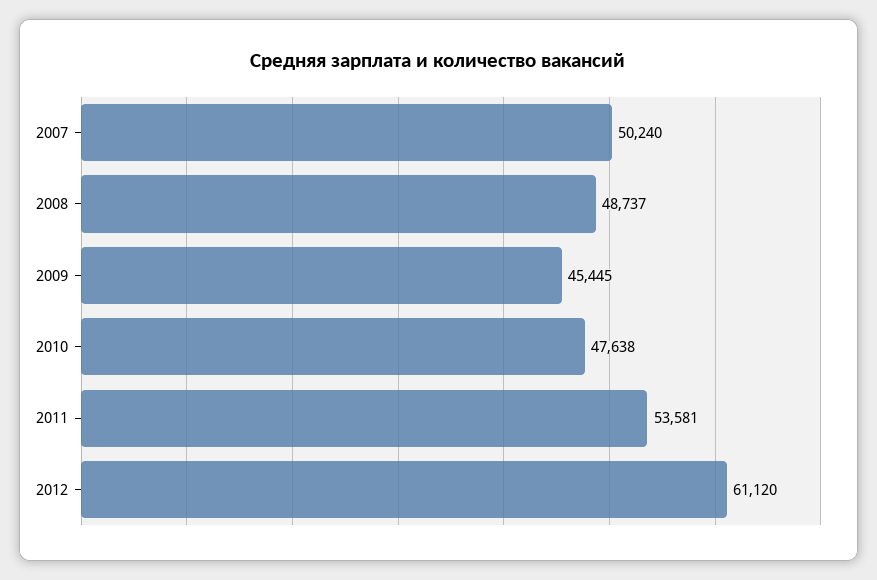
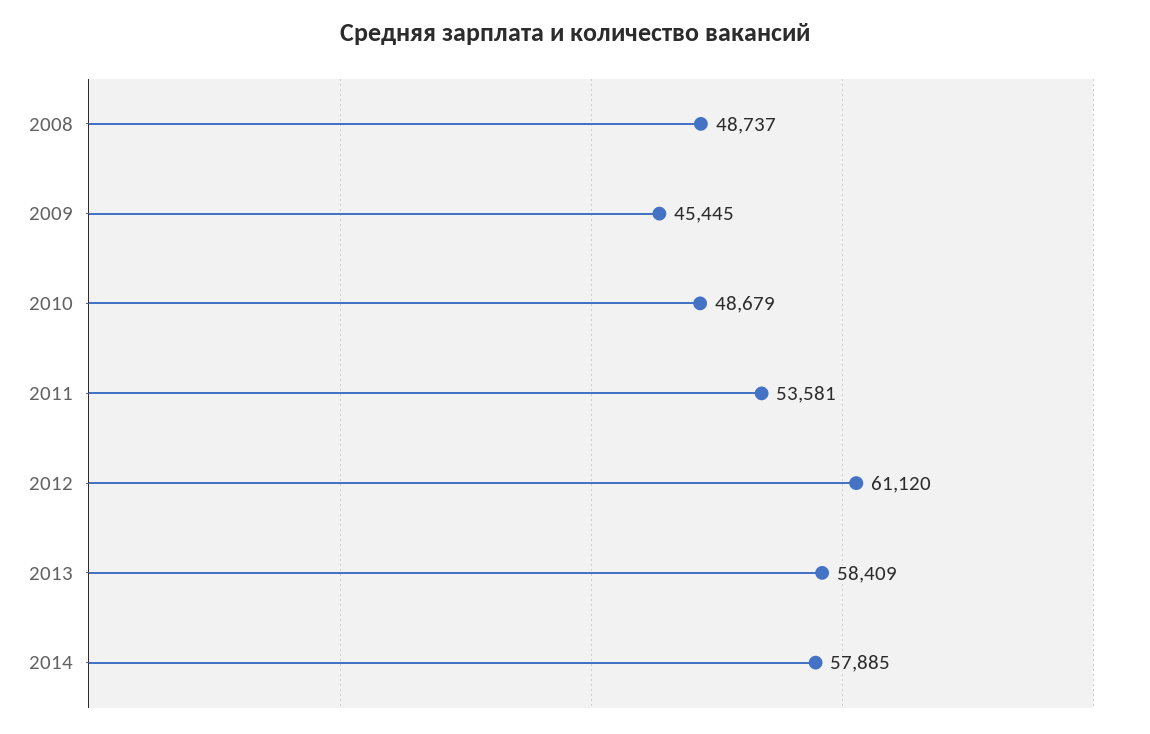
2007: 50240 -> none
2010: 47638 -> 48679
2013: none -> 58409
2014: none -> 57885

